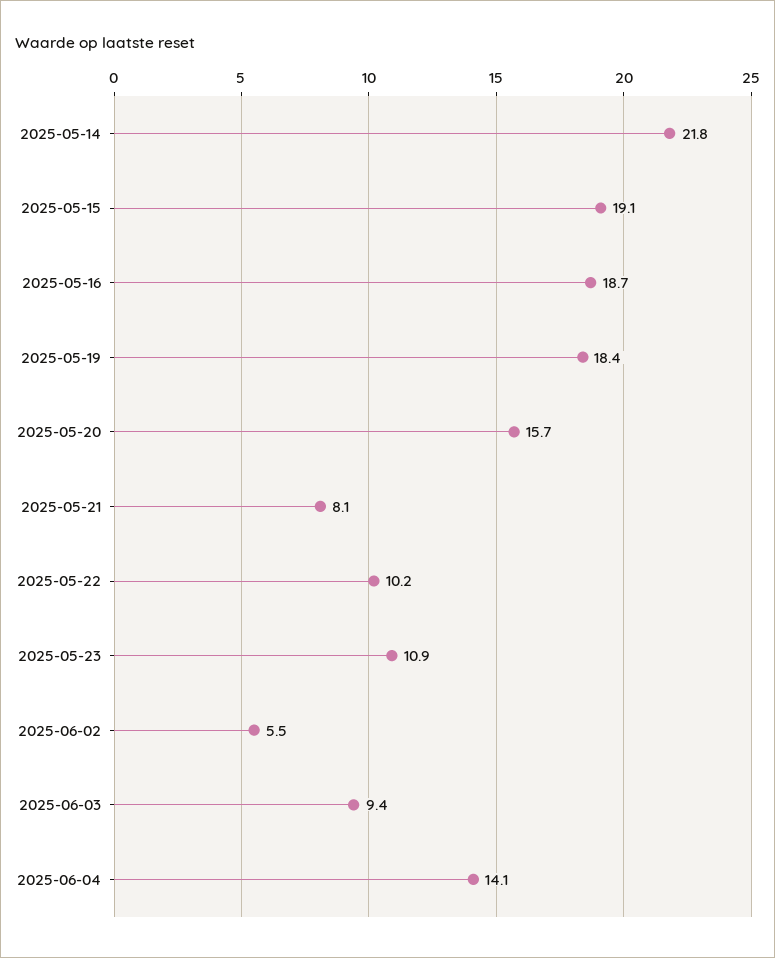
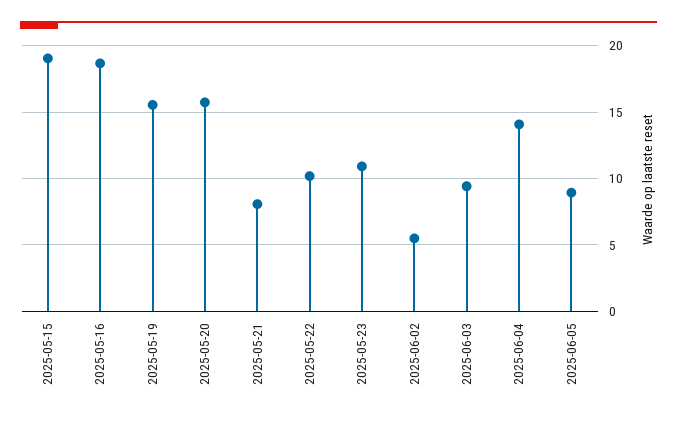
2025-05-14: 21.8 -> none
2025-05-19: 18.4 -> 15.5
2025-06-05: none -> 9

